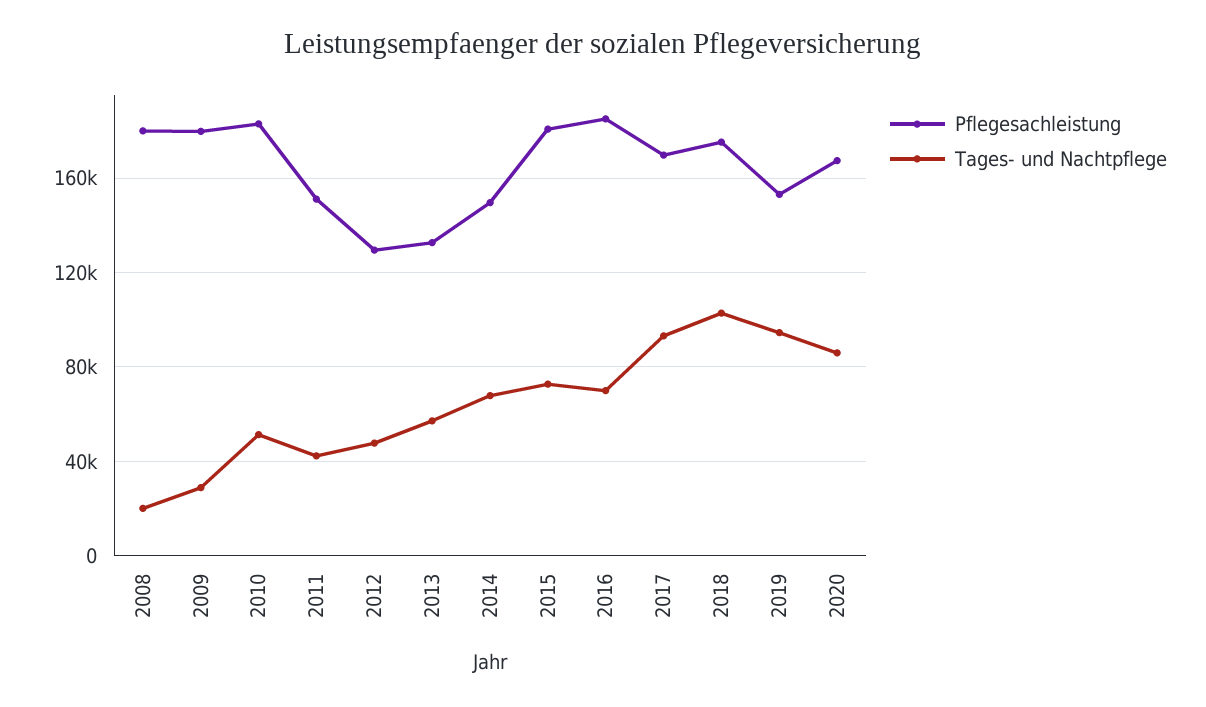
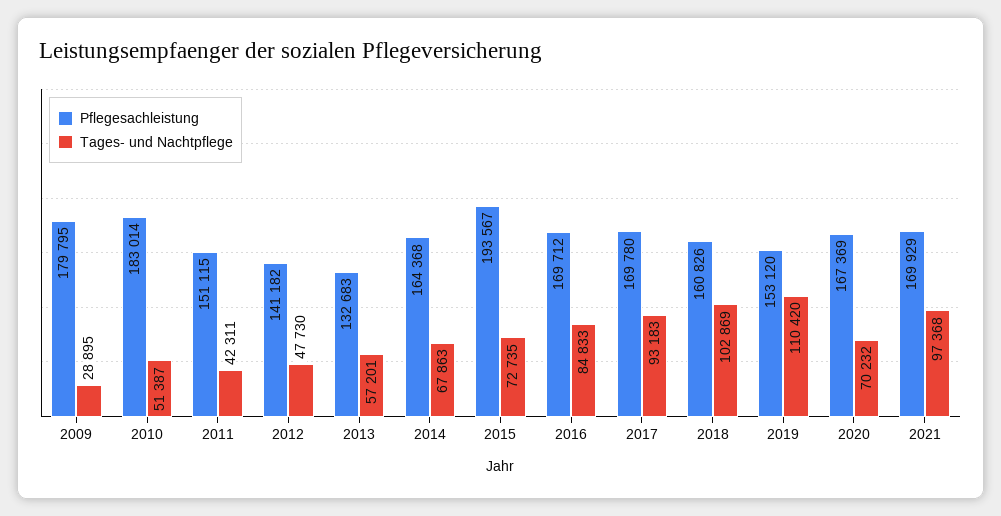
Pflegesachleistung, 2008: 180000 -> none
Tages- und Nachtpflege, 2008: 20000 -> none
Pflegesachleistung, 2012: 130000 -> 141182
Pflegesachleistung, 2014: 150000 -> 164368
Pflegesachleistung, 2015: 180000 -> 193567
Pflegesachleistung, 2016: 185000 -> 169712
Tages- und Nachtpflege, 2016: 70000 -> 84833
Pflegesachleistung, 2018: 175000 -> 160826
Tages- und Nachtpflege, 2019: 95000 -> 110420
Tages- und Nachtpflege, 2020: 85000 -> 70232
Pflegesachleistung, 2021: none -> 169929
Tages- und Nachtpflege, 2021: none -> 97368

